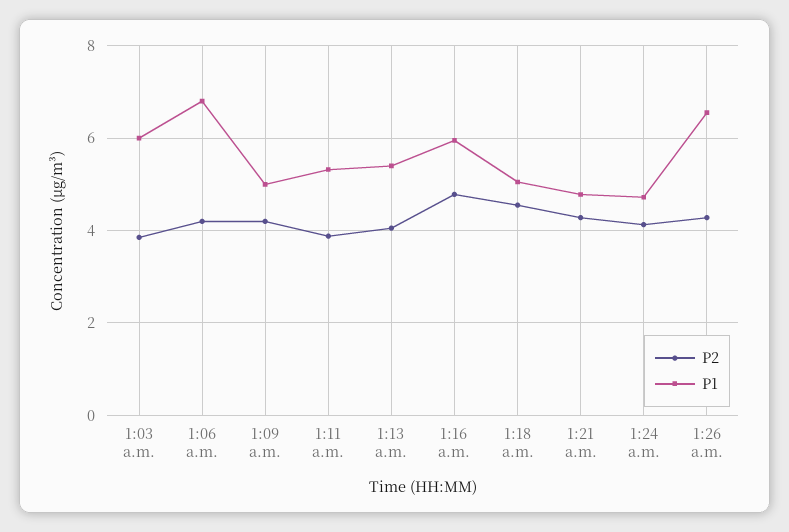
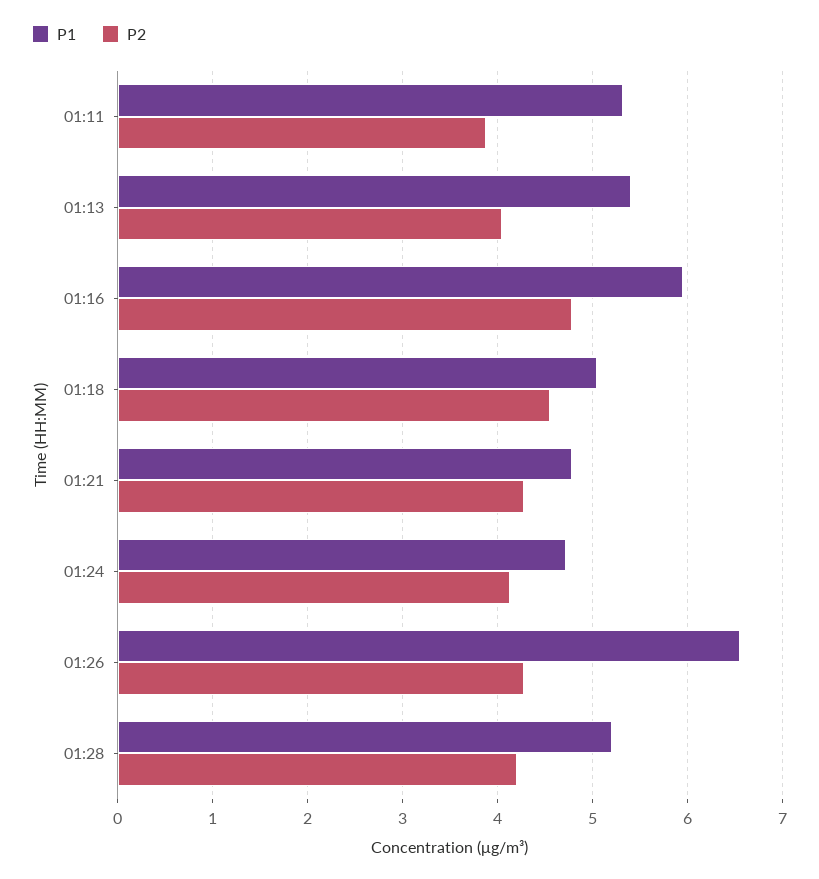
P2, 1:03 a.m.: 3.8 -> none
P1, 1:03 a.m.: 6 -> none
P2, 1:06 a.m.: 4.2 -> none
P1, 1:06 a.m.: 6.8 -> none
P2, 1:09 a.m.: 4.2 -> none
P1, 1:09 a.m.: 5 -> none
P1, 01:28: none -> 5.2
P2, 01:28: none -> 4.2

